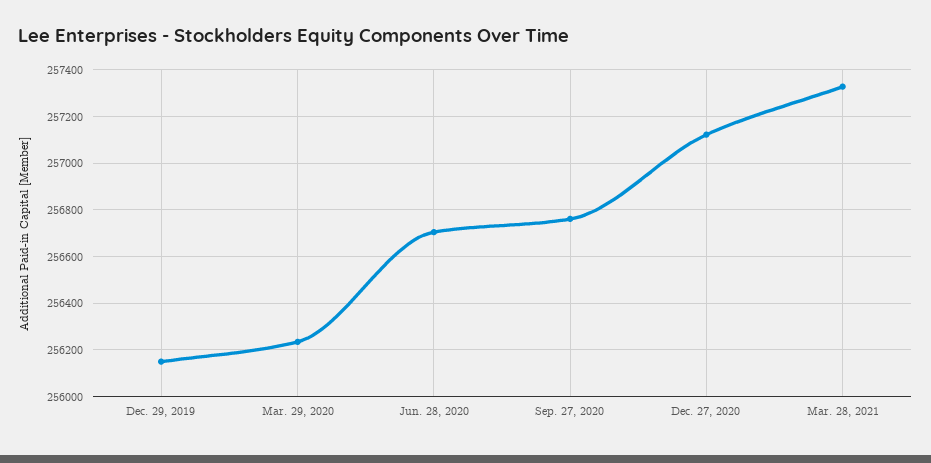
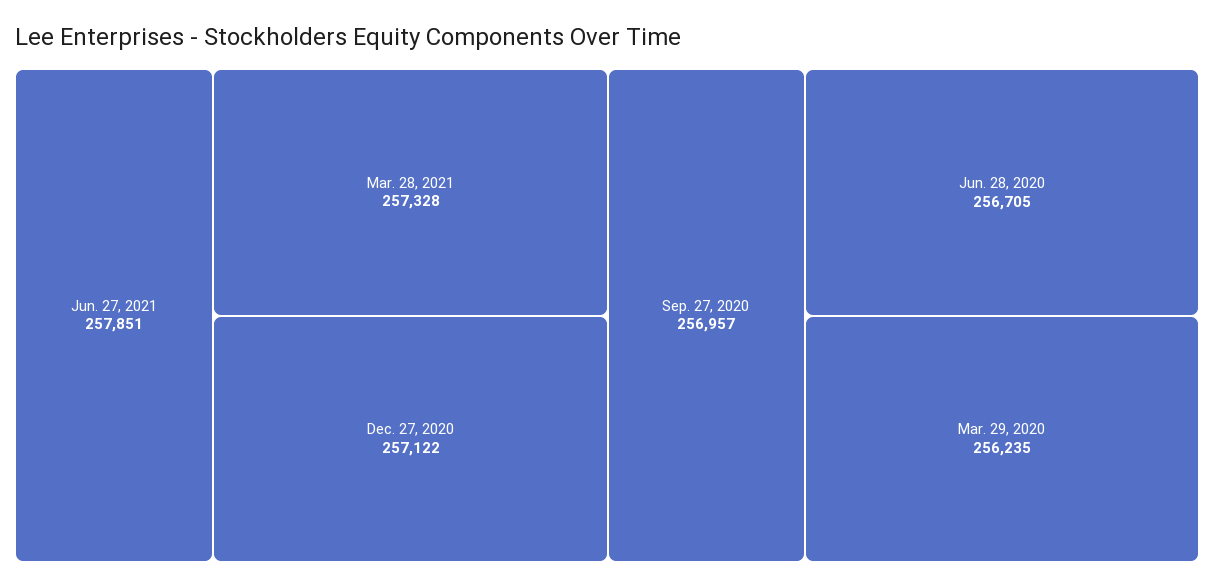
Dec. 29, 2019: 256150 -> none
Sep. 27, 2020: 256750 -> 256957
Jun. 27, 2021: none -> 257851

